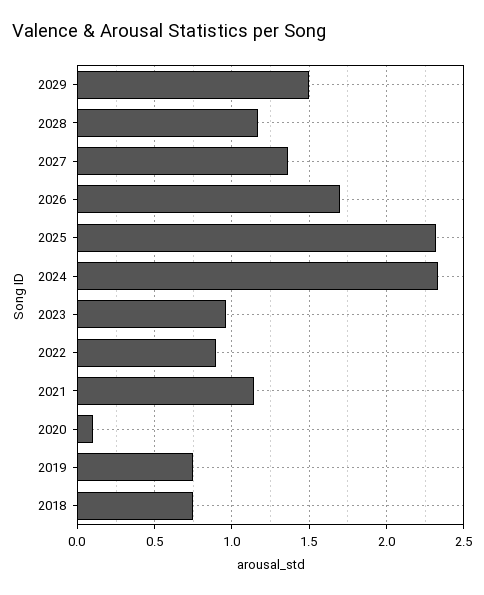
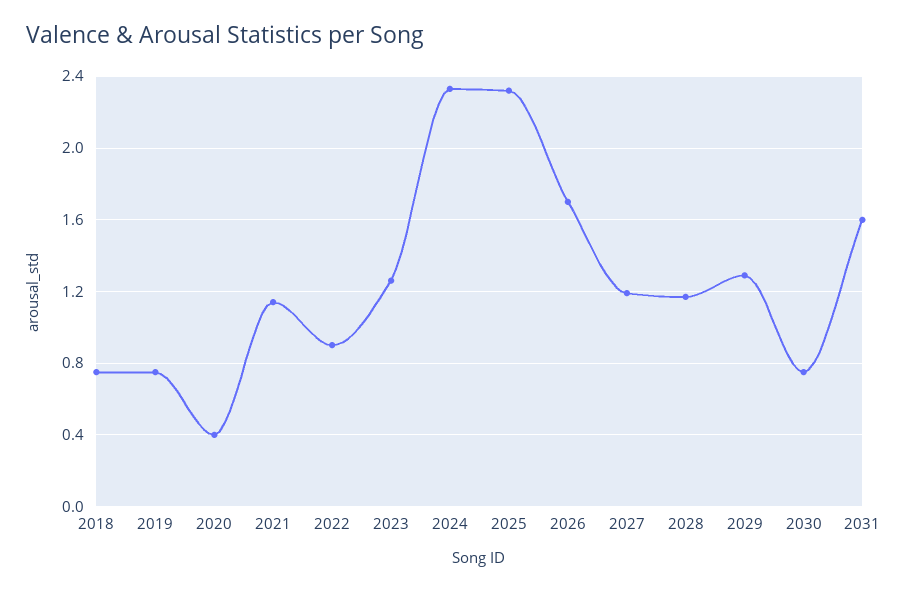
2029: 1.5 -> 1.3
2027: 1.35 -> 1.2
2023: 0.95 -> 1.25
2020: 0.1 -> 0.4
2030: none -> 0.75
2031: none -> 1.6

